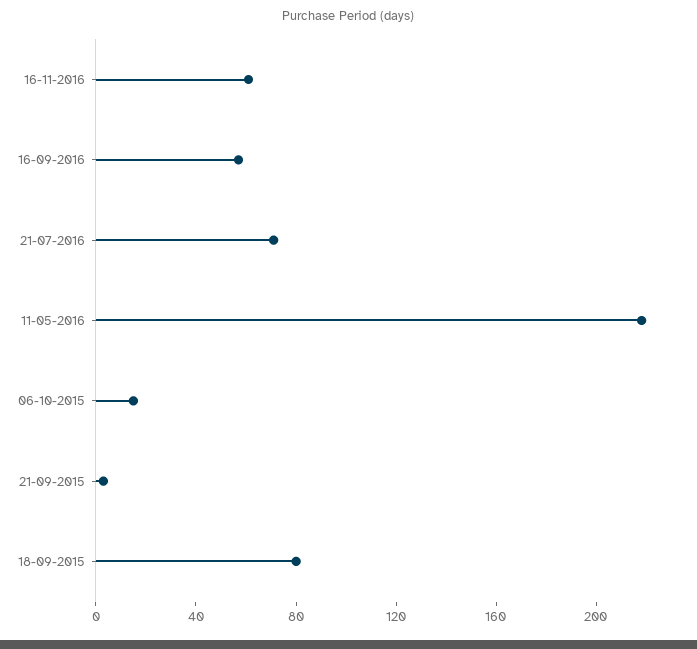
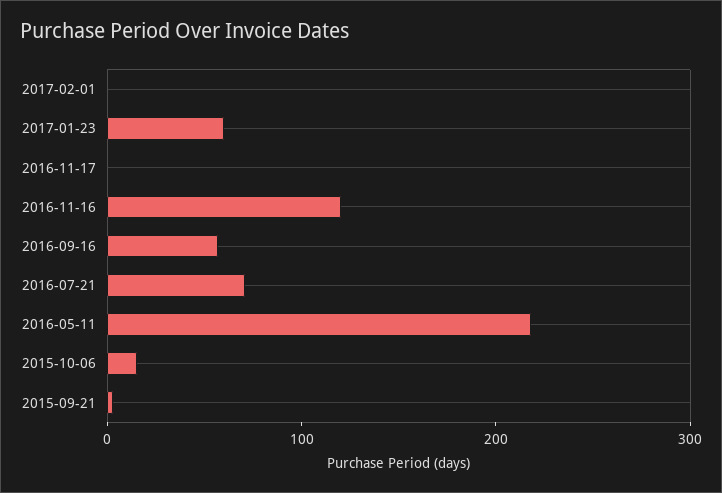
16-11-2016: 60 -> 120
18-09-2015: 80 -> none
2017-02-01: none -> 0
2017-01-23: none -> 60
2016-11-17: none -> 0

